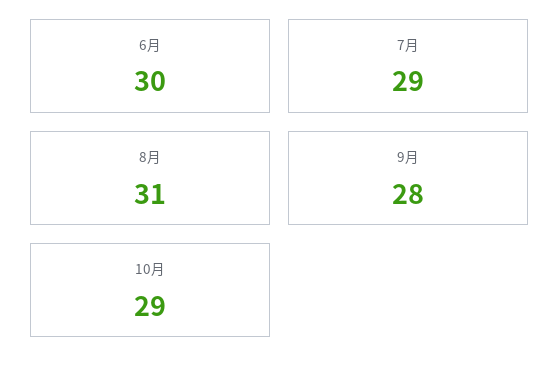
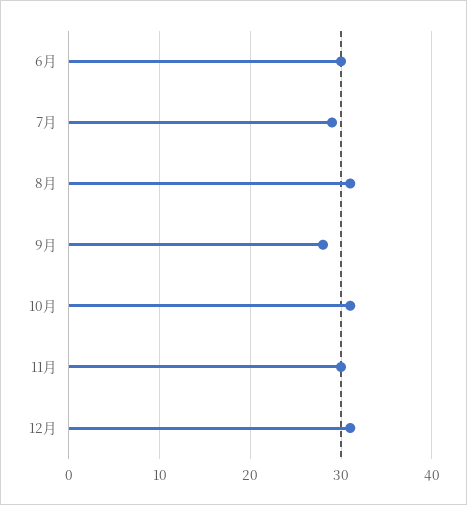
10月: 29 -> 31
11月: none -> 30
12月: none -> 31

